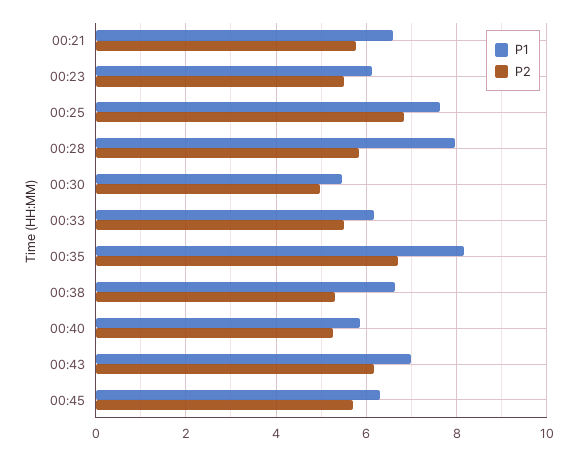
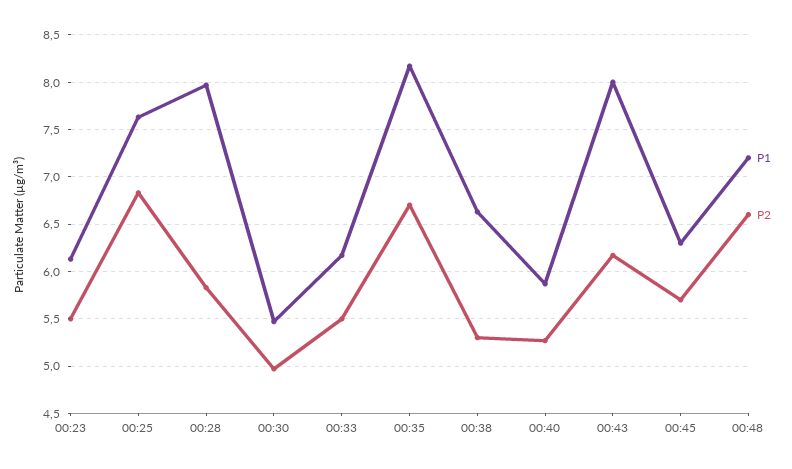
P1, 00:21: 6.6 -> none
P2, 00:21: 5.8 -> none
P1, 00:43: 7 -> 8
P1, 00:48: none -> 7.2
P2, 00:48: none -> 6.6

